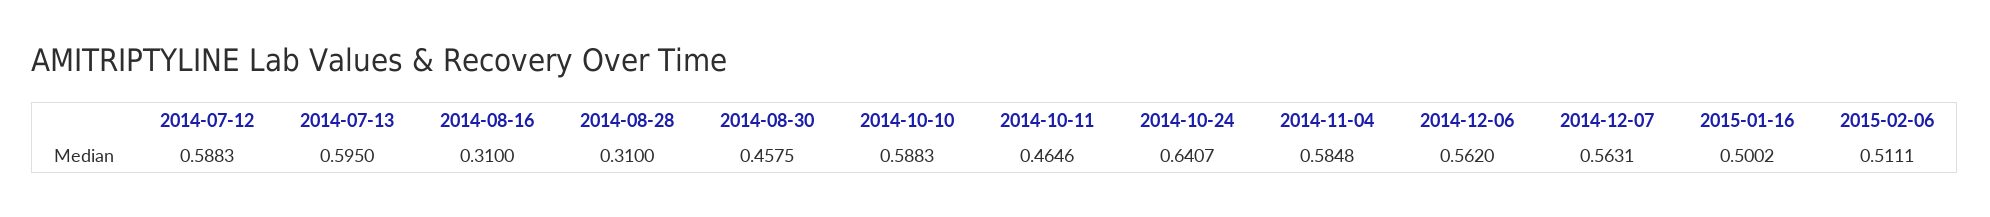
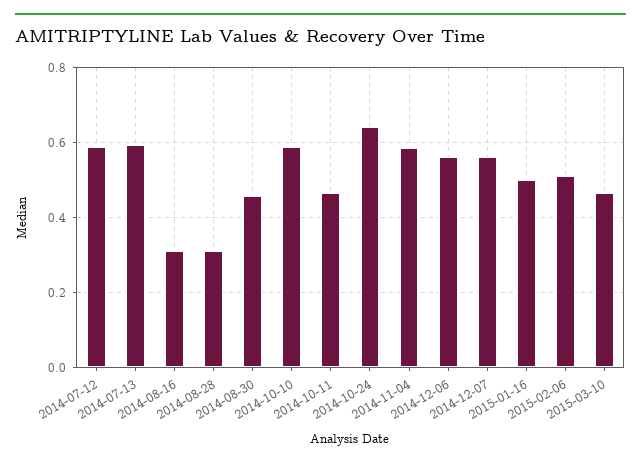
2015-03-10: none -> 0.46

